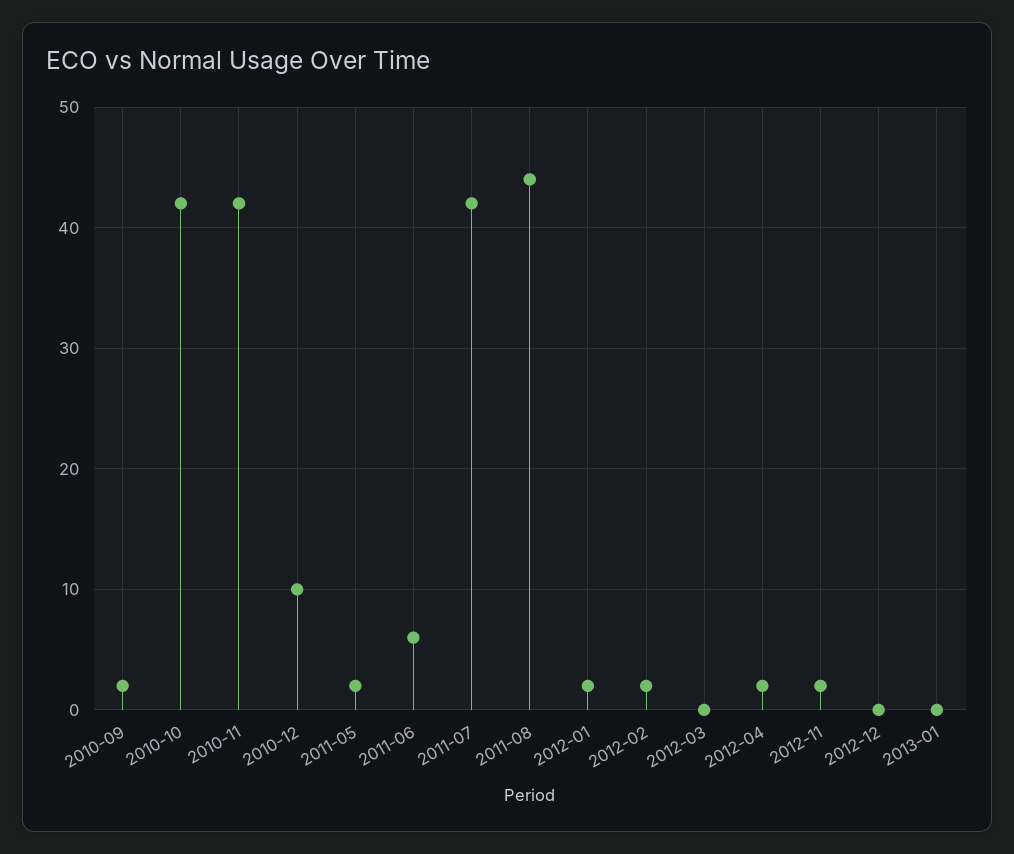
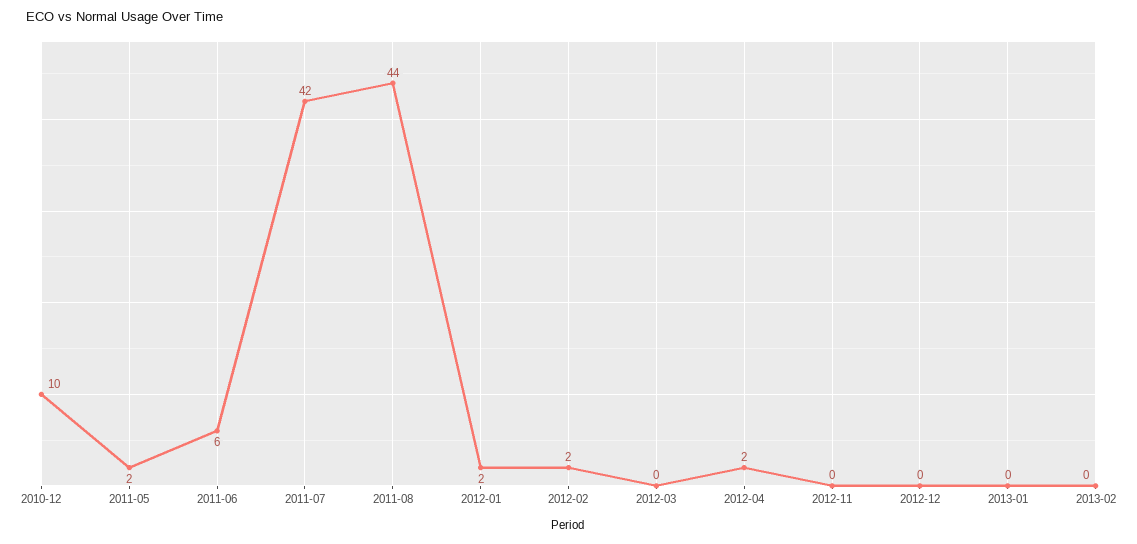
2010-09: 2 -> none
2010-10: 42 -> none
2010-11: 42 -> none
2012-11: 2 -> 0
2013-02: none -> 0

